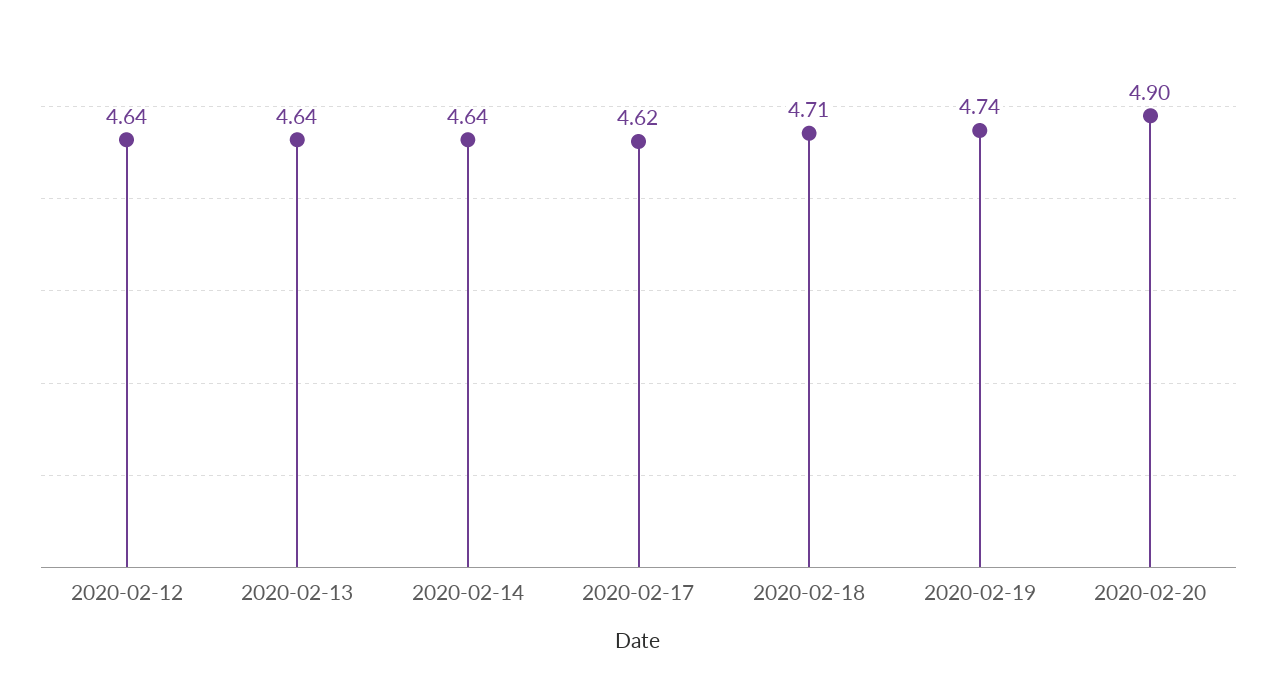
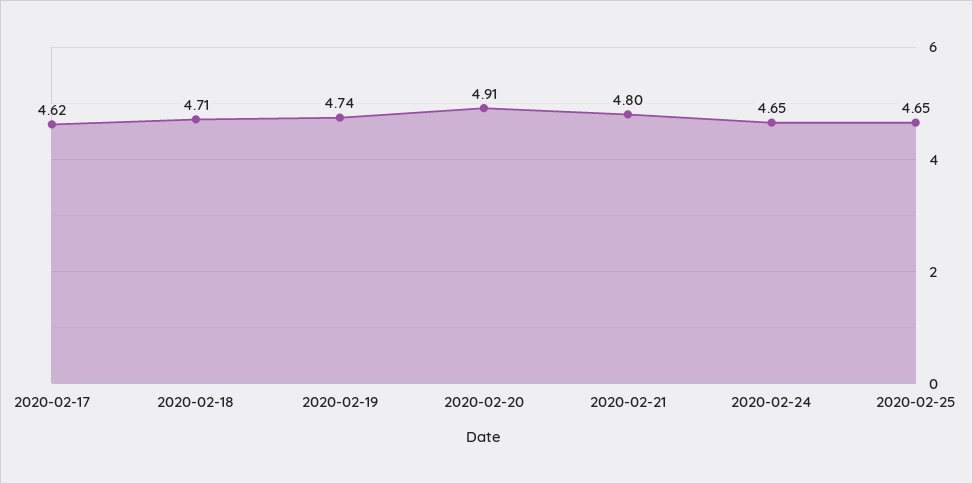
2020-02-12: 4.64 -> none
2020-02-13: 4.64 -> none
2020-02-14: 4.64 -> none
2020-02-20: 4.9 -> 4.91
2020-02-21: none -> 4.8
2020-02-24: none -> 4.65
2020-02-25: none -> 4.65

